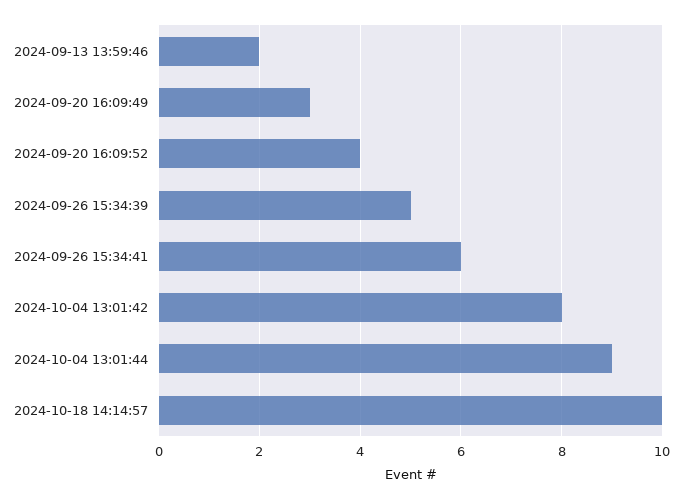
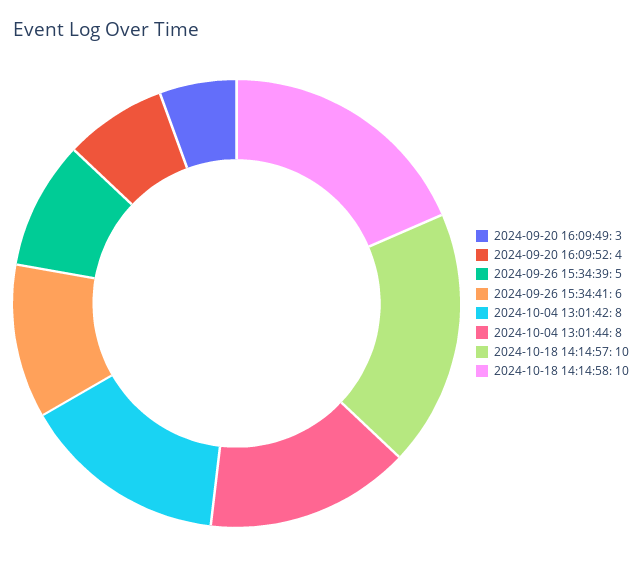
2024-09-13 13:59:46: 2 -> none
2024-10-04 13:01:44: 9 -> 8
2024-10-18 14:14:58: none -> 10

